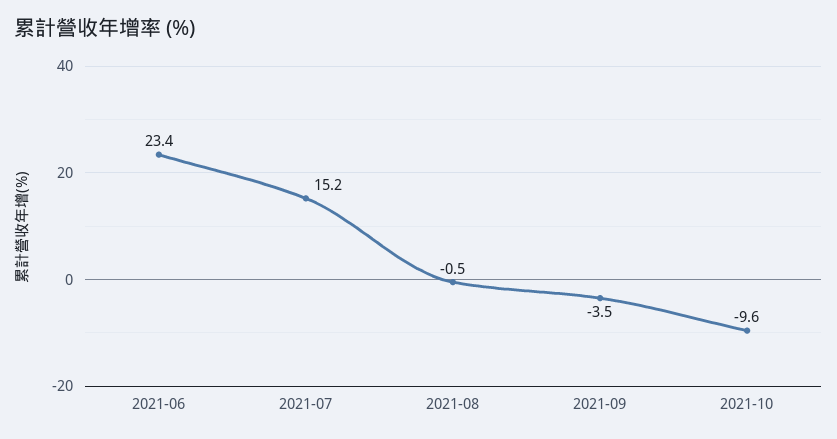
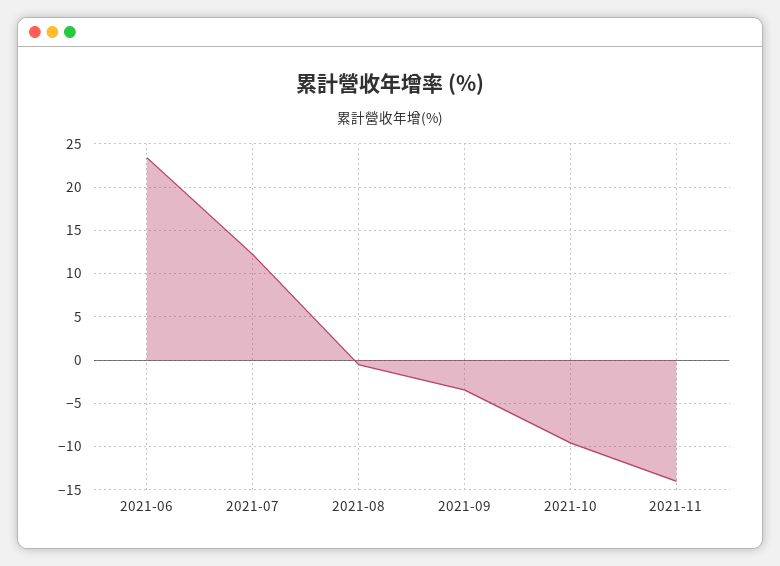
2021-07: 15.2 -> 12
2021-11: none -> -14

